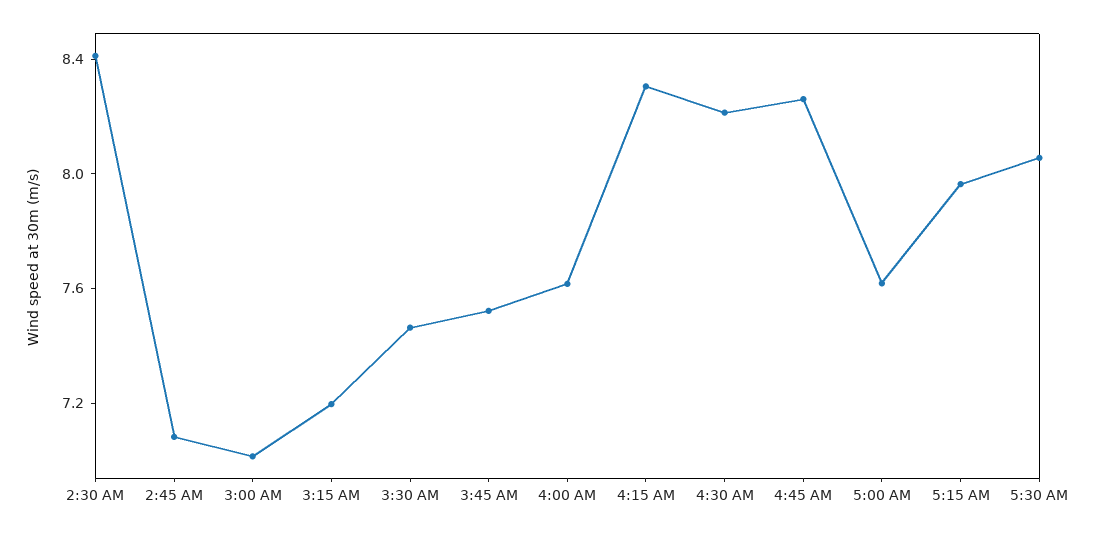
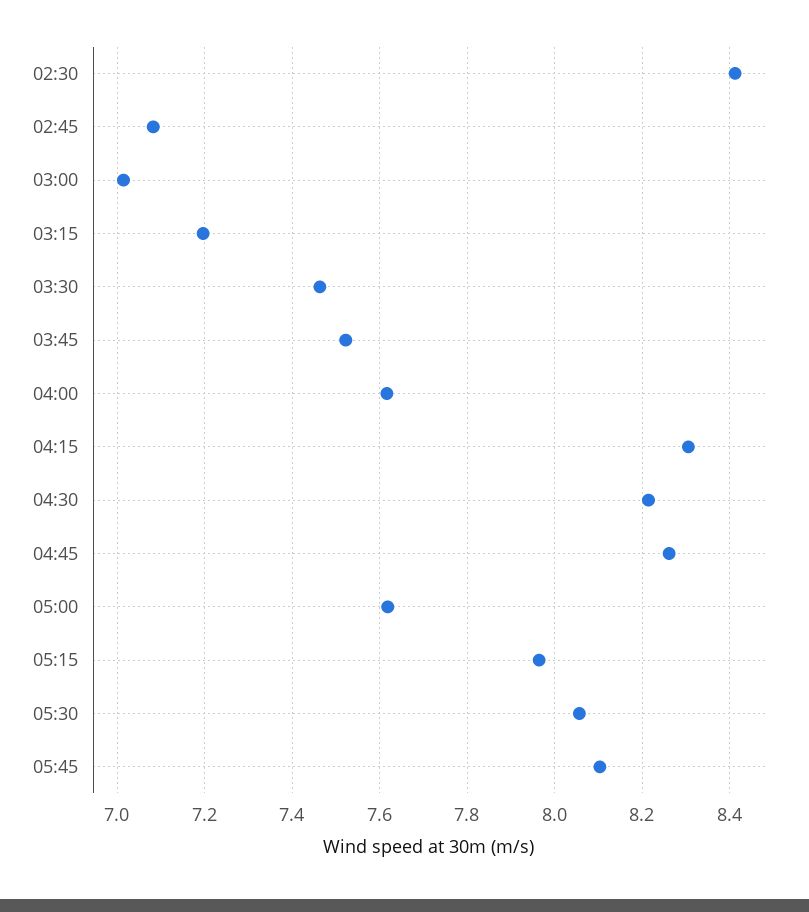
05:45: none -> 8.1

